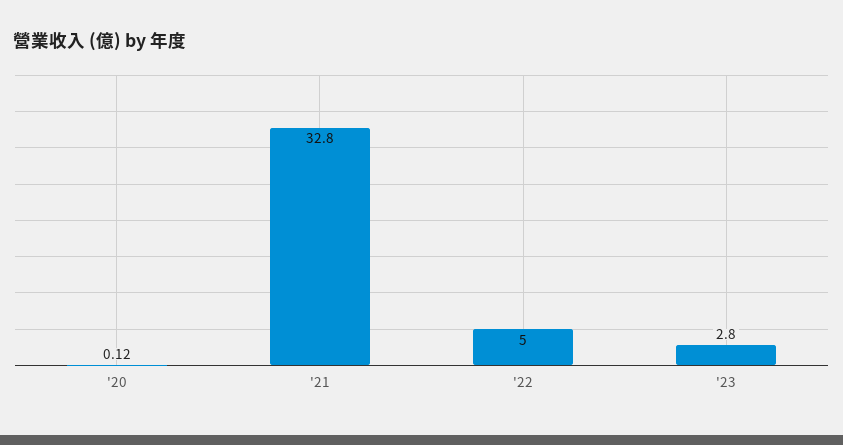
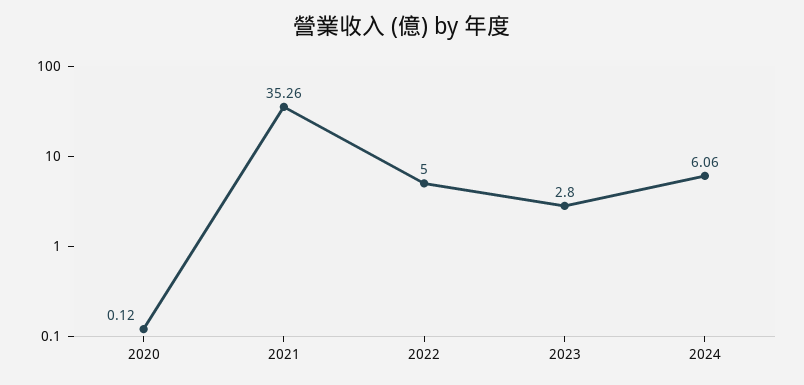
'21: 32.8 -> 35.26
2024: none -> 6.06

